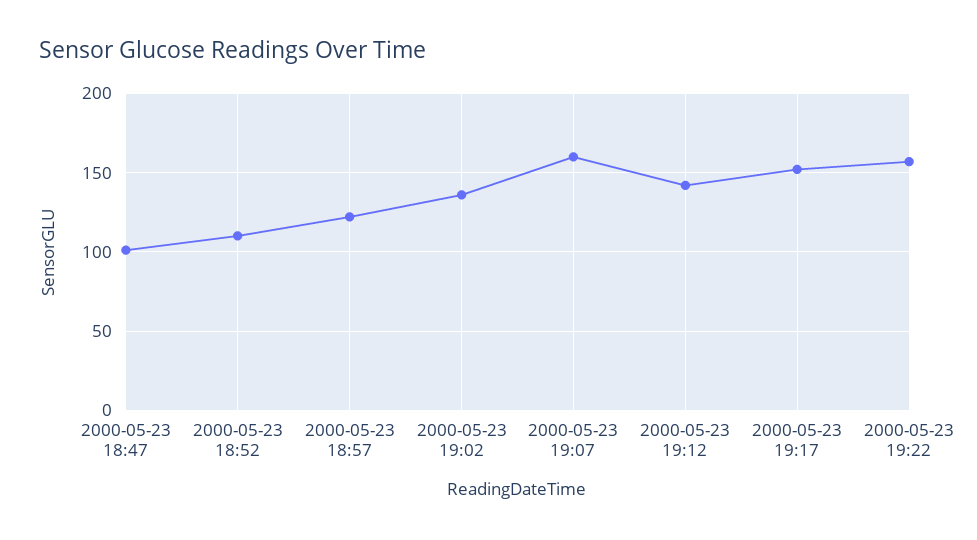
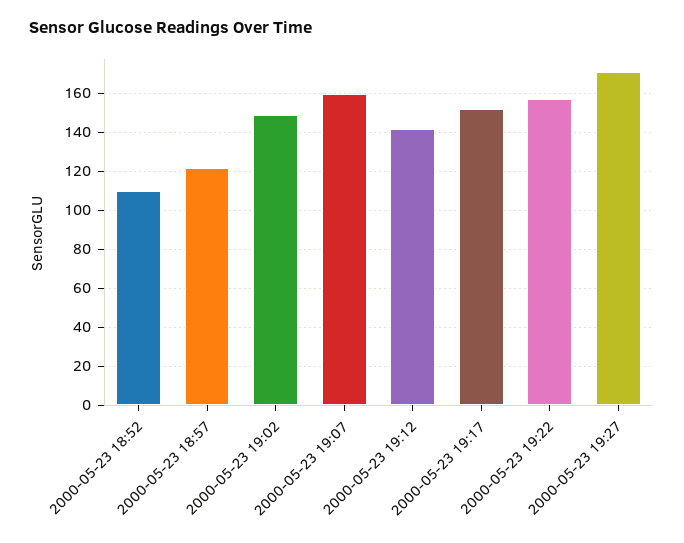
2000-05-23 18:47: 100 -> none
2000-05-23 19:02: 135 -> 150
2000-05-23 19:27: none -> 170

